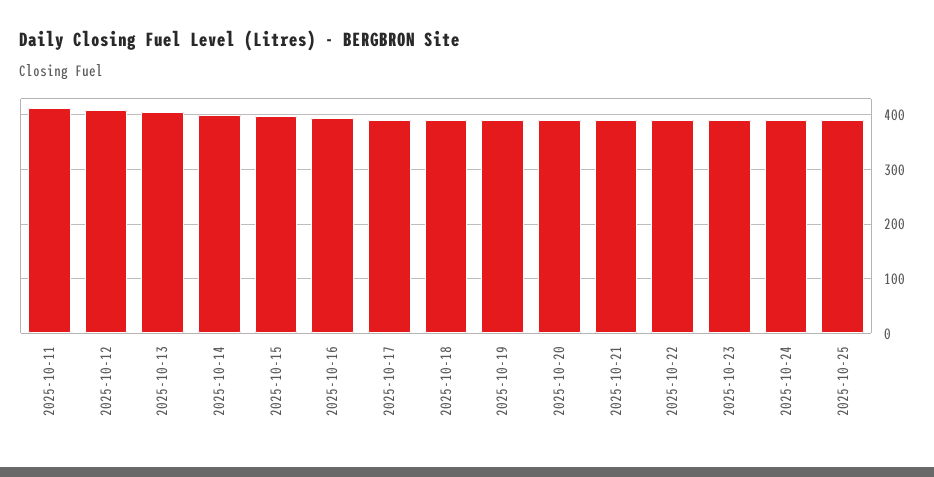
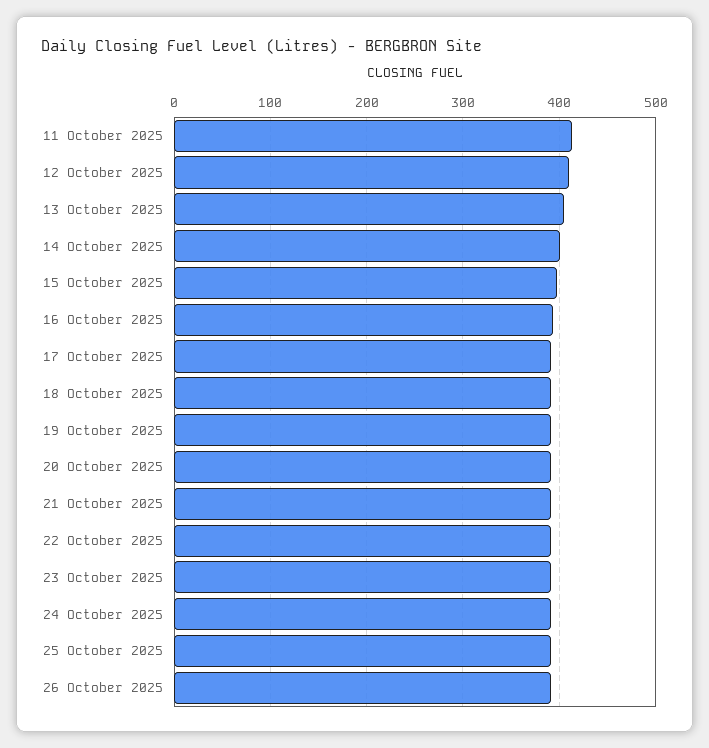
26 October 2025: none -> 390

